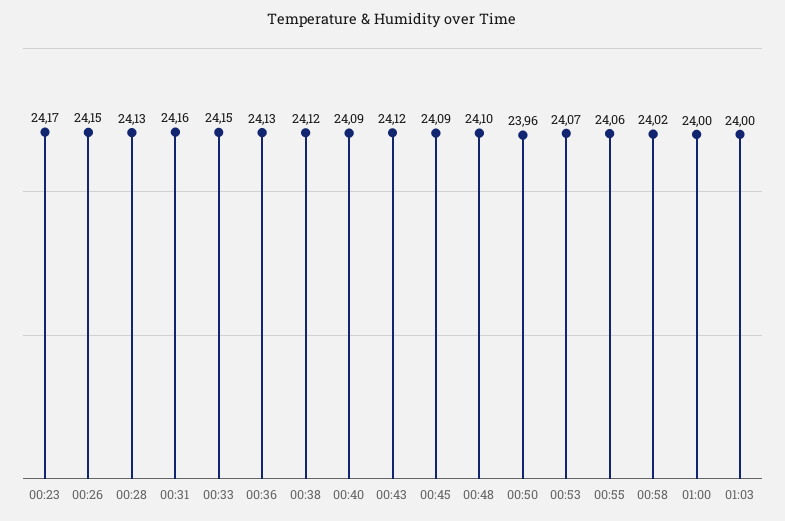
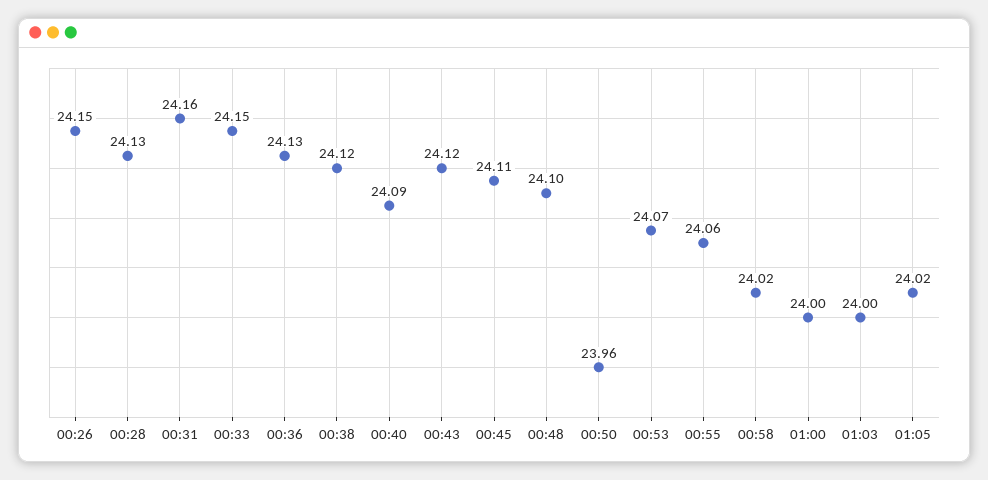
00:23: 24.17 -> none
00:45: 24.09 -> 24.11
01:05: none -> 24.02

